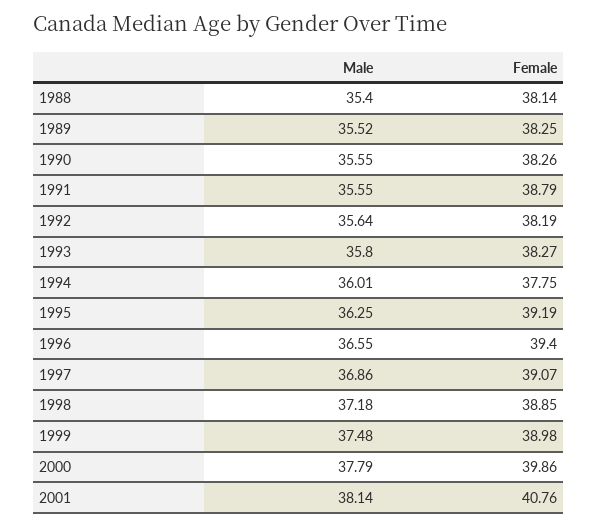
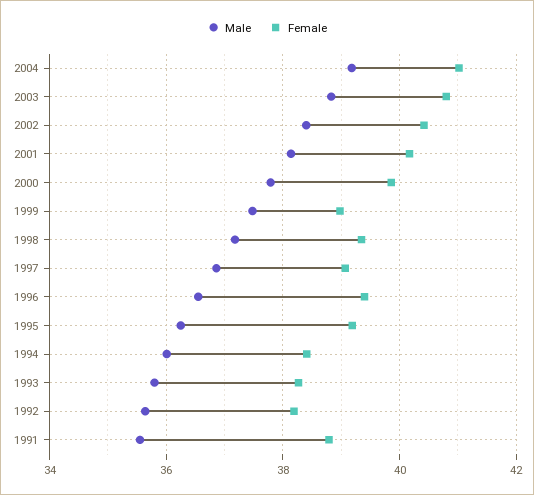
Male, 1988: 35.4 -> none
Female, 1988: 38.14 -> none
Male, 1989: 35.52 -> none
Female, 1989: 38.25 -> none
Male, 1990: 35.55 -> none
Female, 1990: 38.26 -> none
Female, 1994: 37.75 -> 38.4
Female, 1998: 38.85 -> 39.4
Female, 2001: 40.76 -> 40.2
Male, 2004: none -> 39.2
Female, 2004: none -> 41
Male, 2003: none -> 38.8
Female, 2003: none -> 40.8
Male, 2002: none -> 38.4
Female, 2002: none -> 40.4

